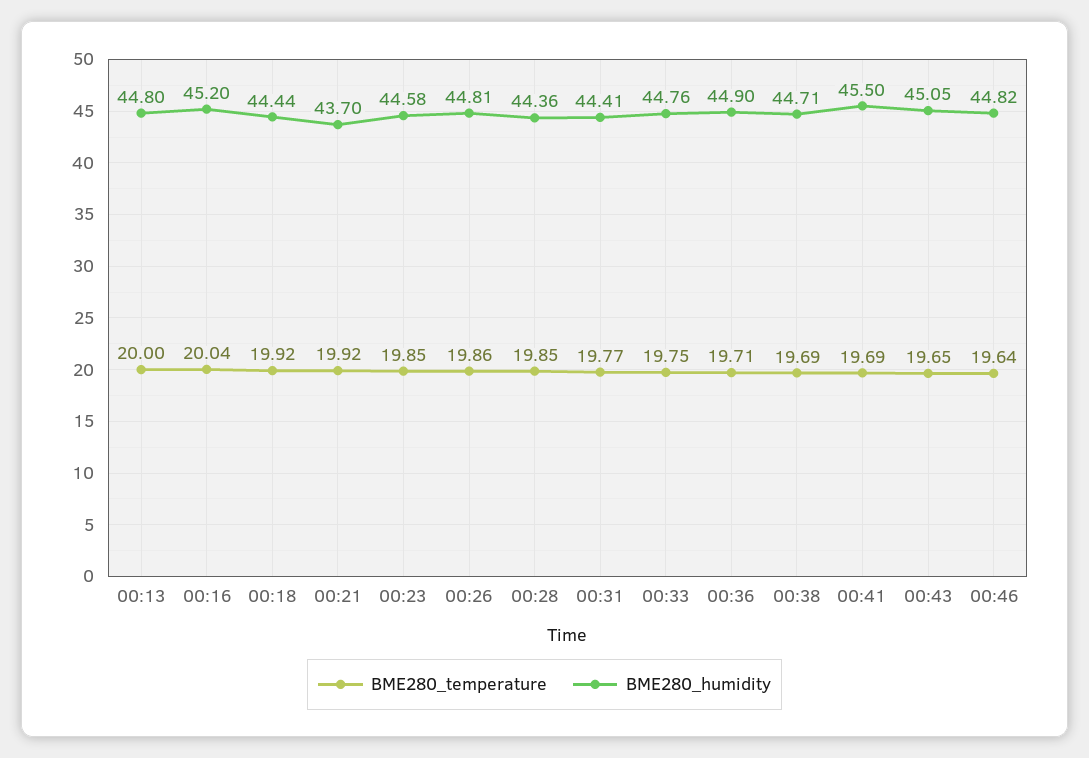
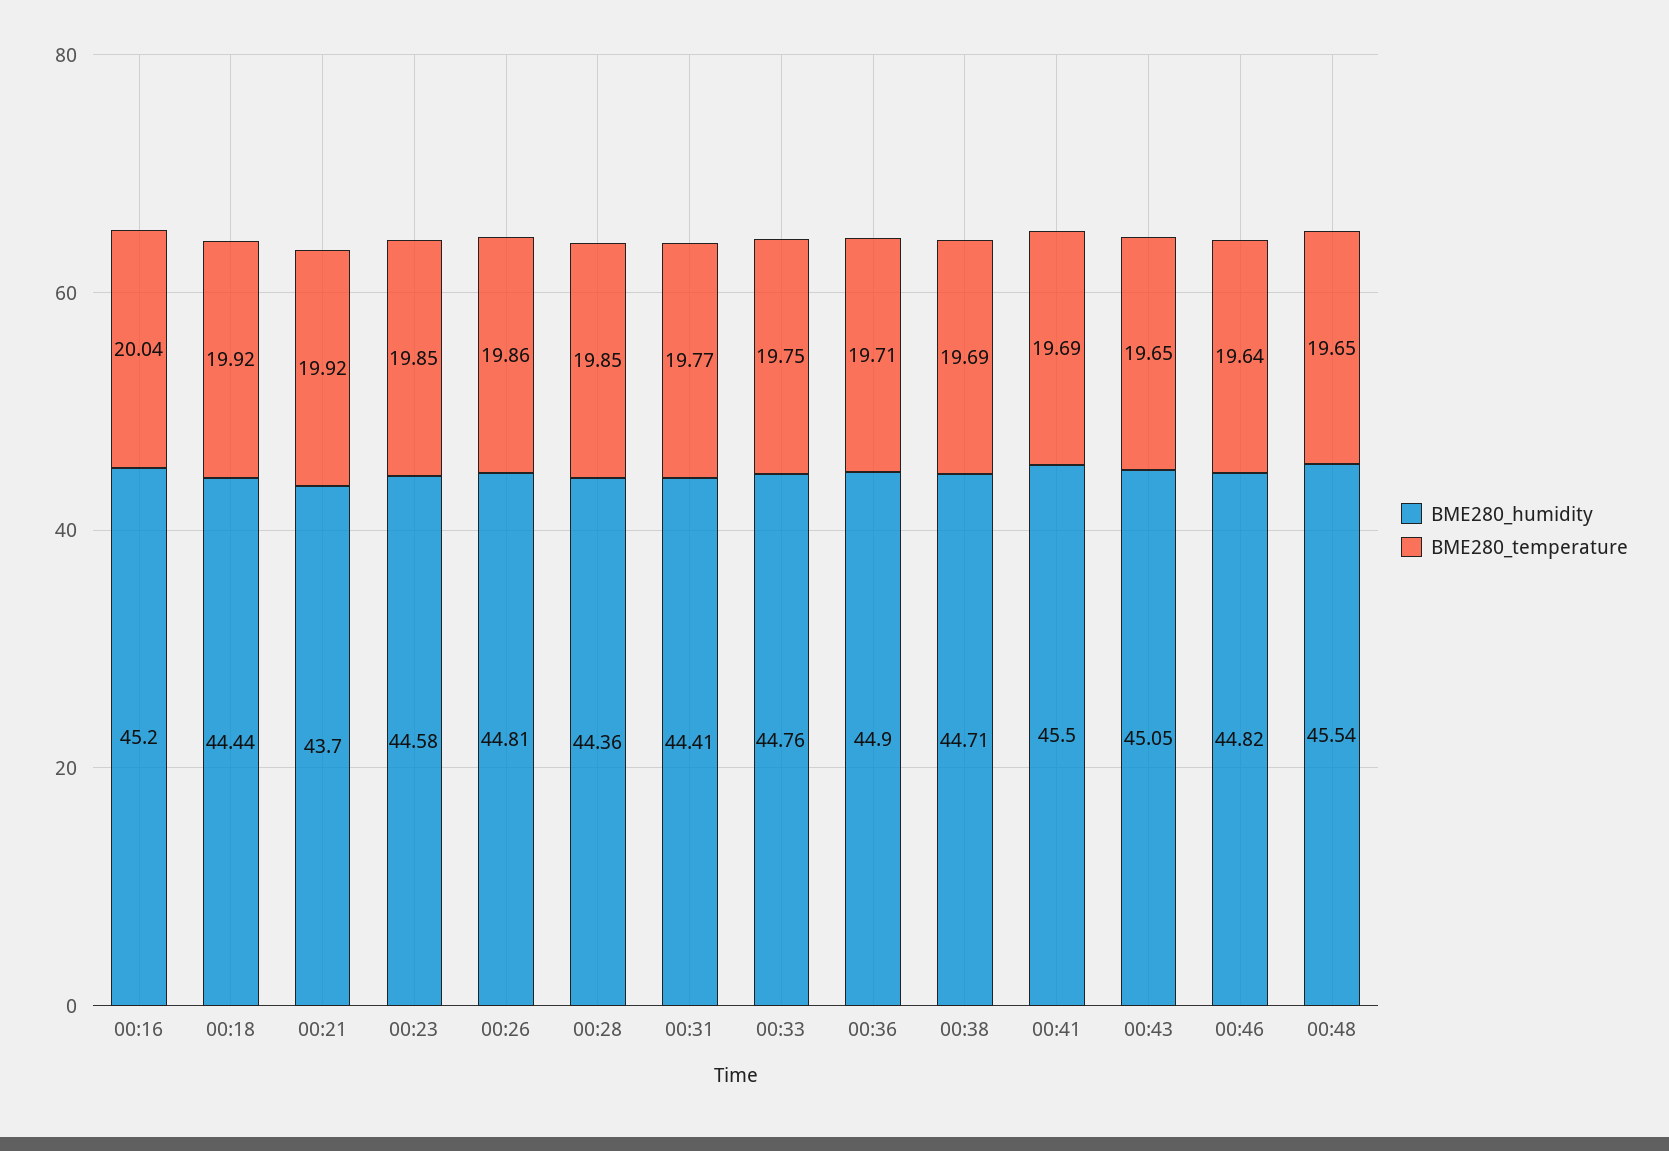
BME280_temperature, 00:13: 20 -> none
BME280_humidity, 00:13: 44.8 -> none
BME280_humidity, 00:48: none -> 45.54
BME280_temperature, 00:48: none -> 19.65

